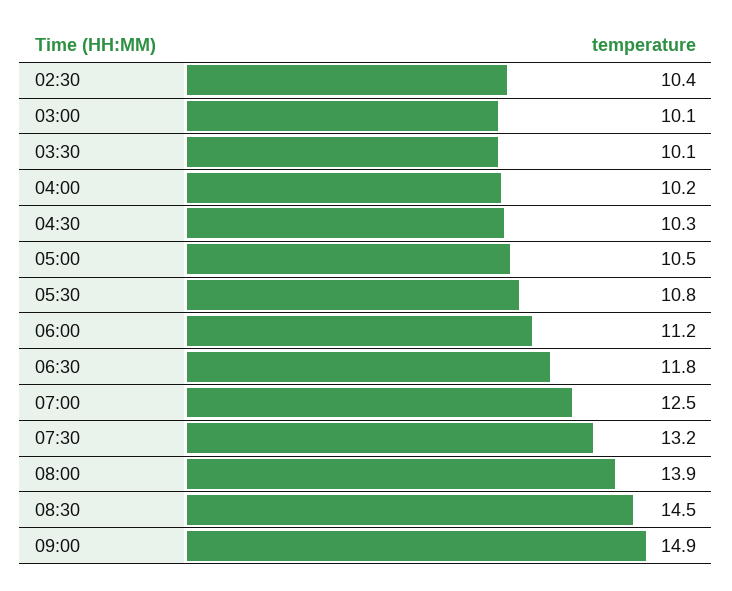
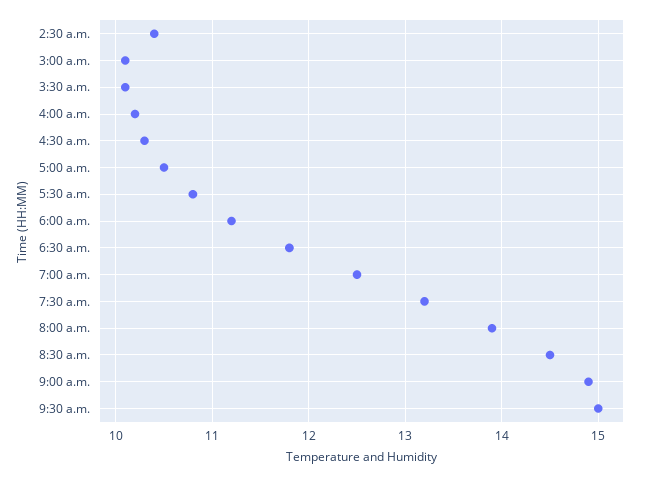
9:30 a.m.: none -> 15

